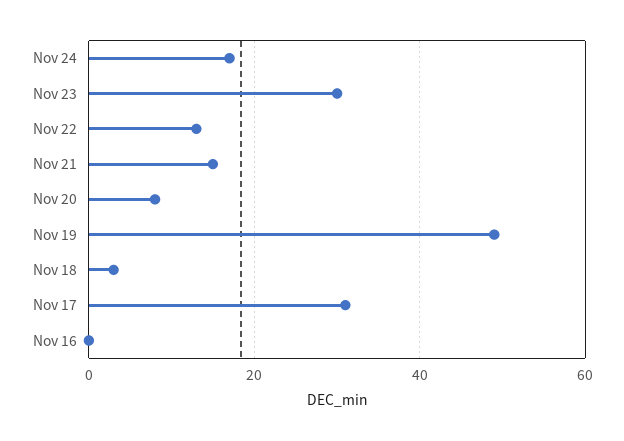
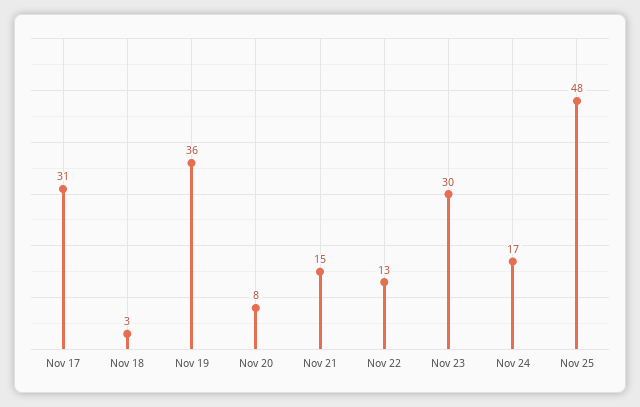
Nov 19: 50 -> 36
Nov 16: 0 -> none
Nov 25: none -> 48

